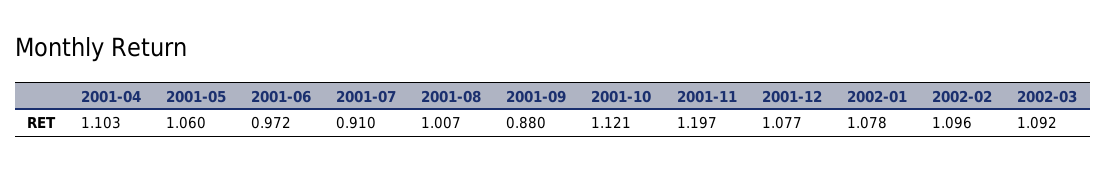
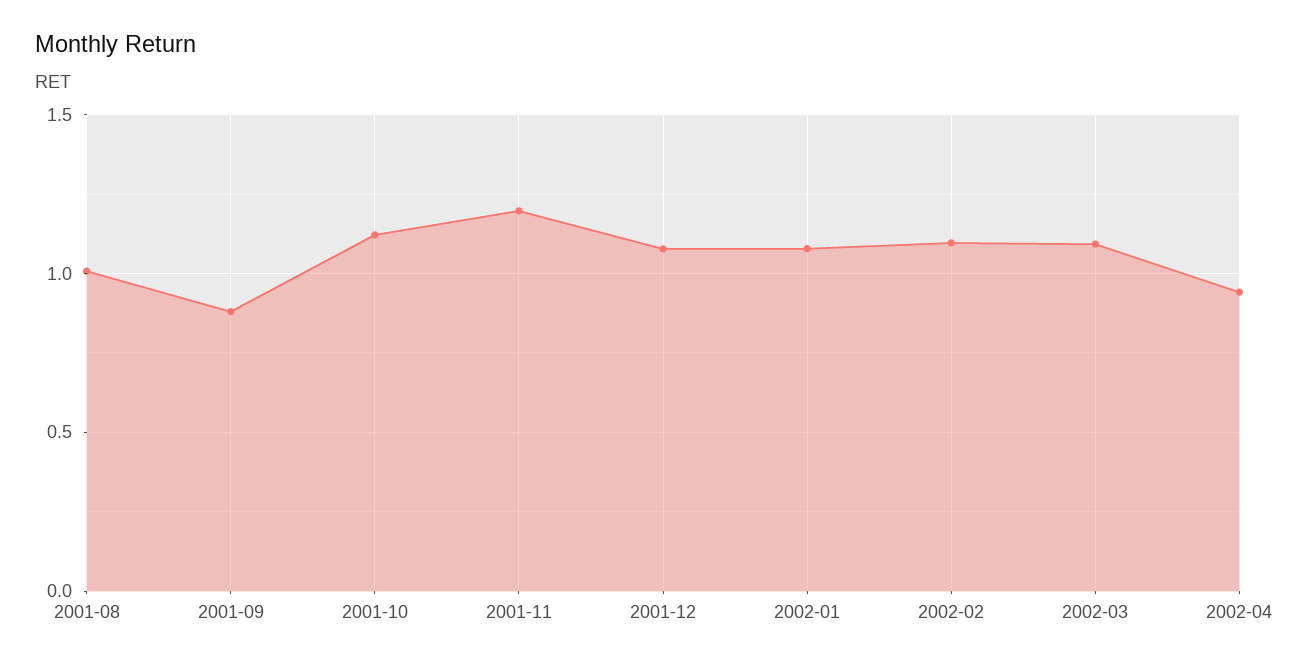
2001-04: 1.103 -> none
2001-05: 1.06 -> none
2001-06: 0.972 -> none
2001-07: 0.91 -> none
2002-04: none -> 0.95

